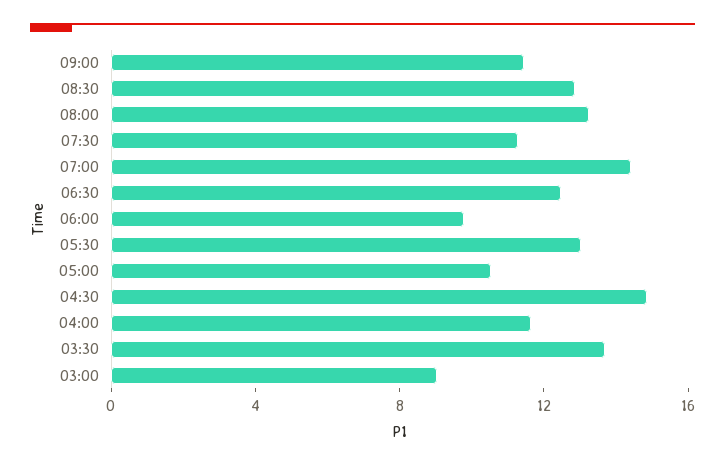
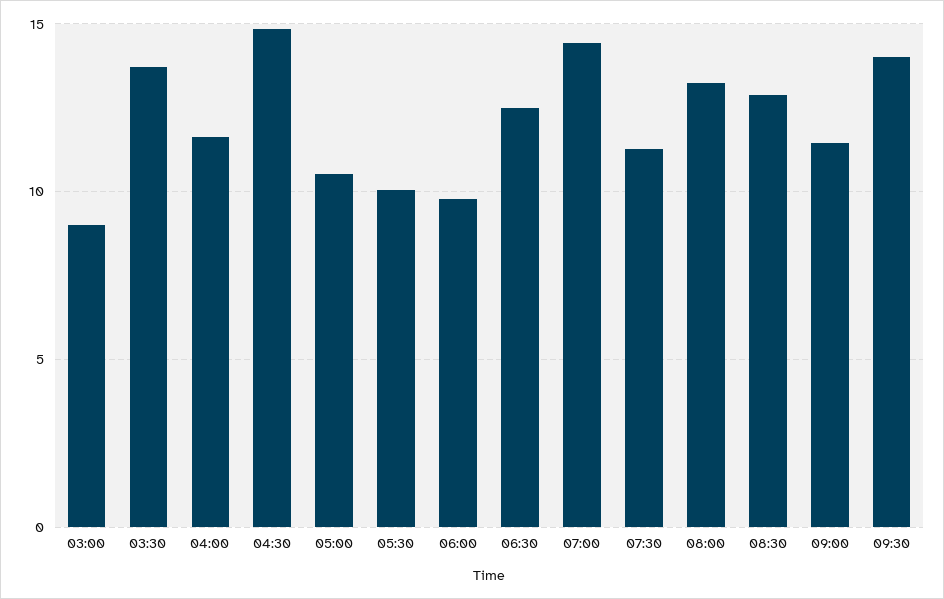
05:30: 13 -> 10
09:30: none -> 14

